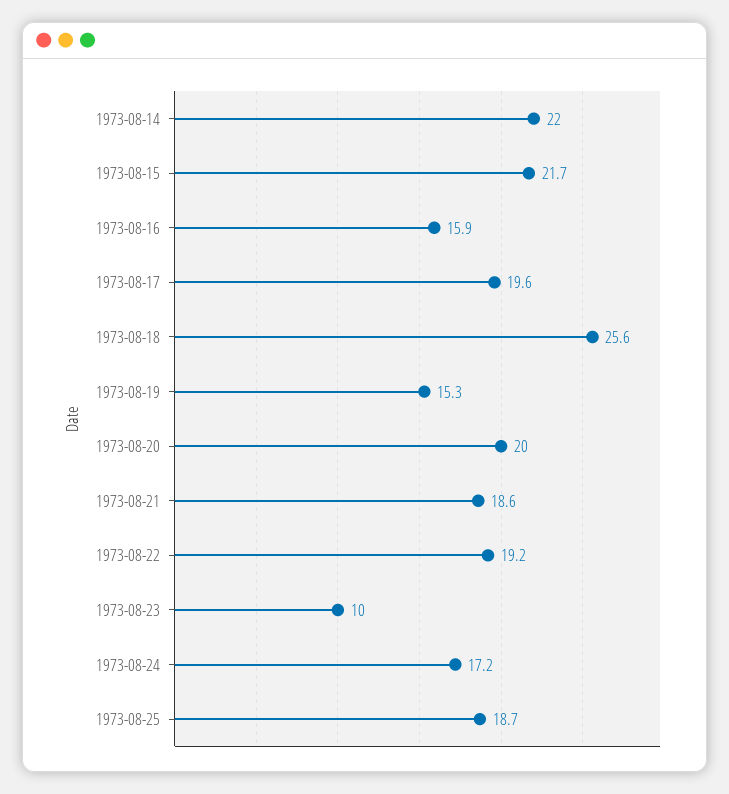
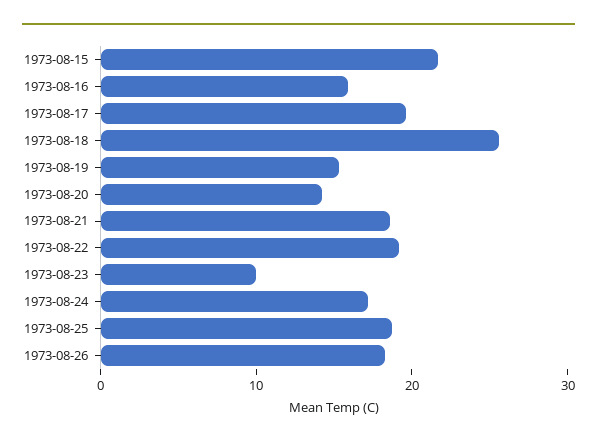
1973-08-14: 22 -> none
1973-08-20: 20 -> 14
1973-08-26: none -> 18

